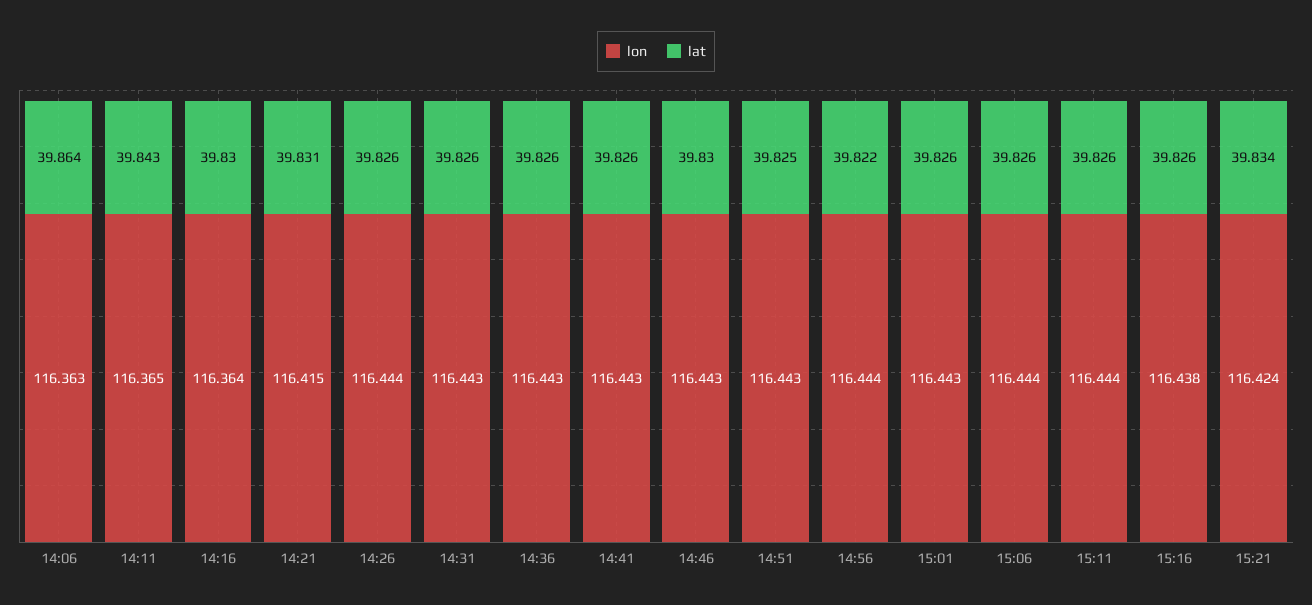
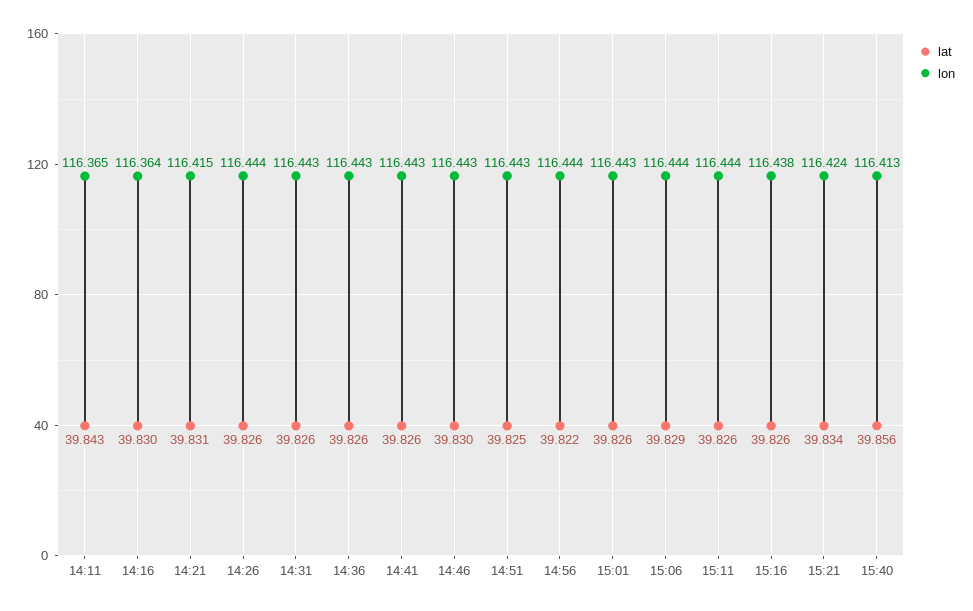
lon, 14:06: 116.363 -> none
lat, 14:06: 39.864 -> none
lat, 15:06: 39.826 -> 39.829
lat, 15:40: none -> 39.856
lon, 15:40: none -> 116.413

